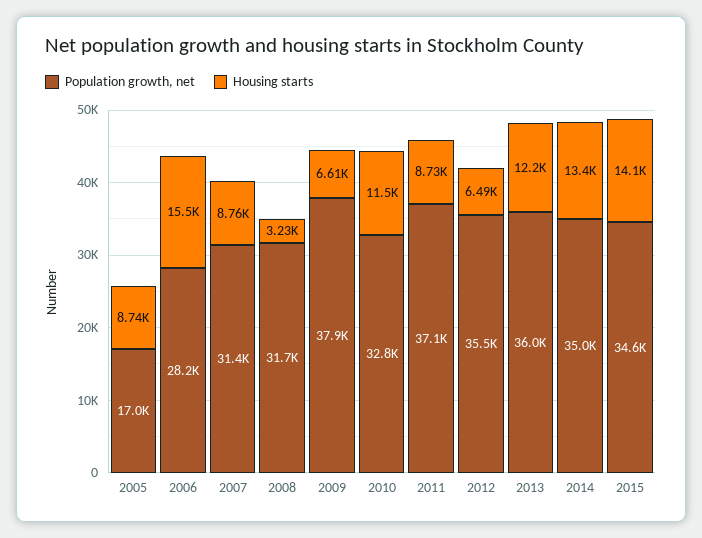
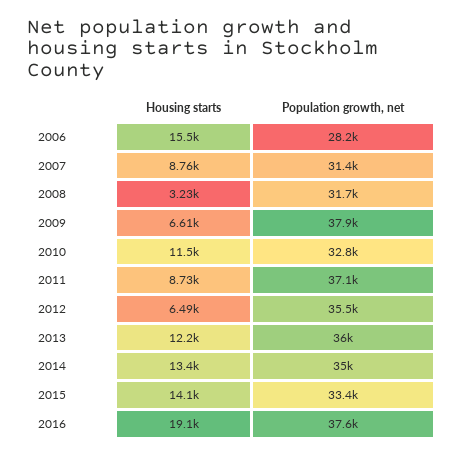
Population growth, net, 2005: 17000 -> none
Housing starts, 2005: 8740 -> none
Population growth, net, 2015: 34600 -> 33400
Housing starts, 2016: none -> 19100
Population growth, net, 2016: none -> 37600

